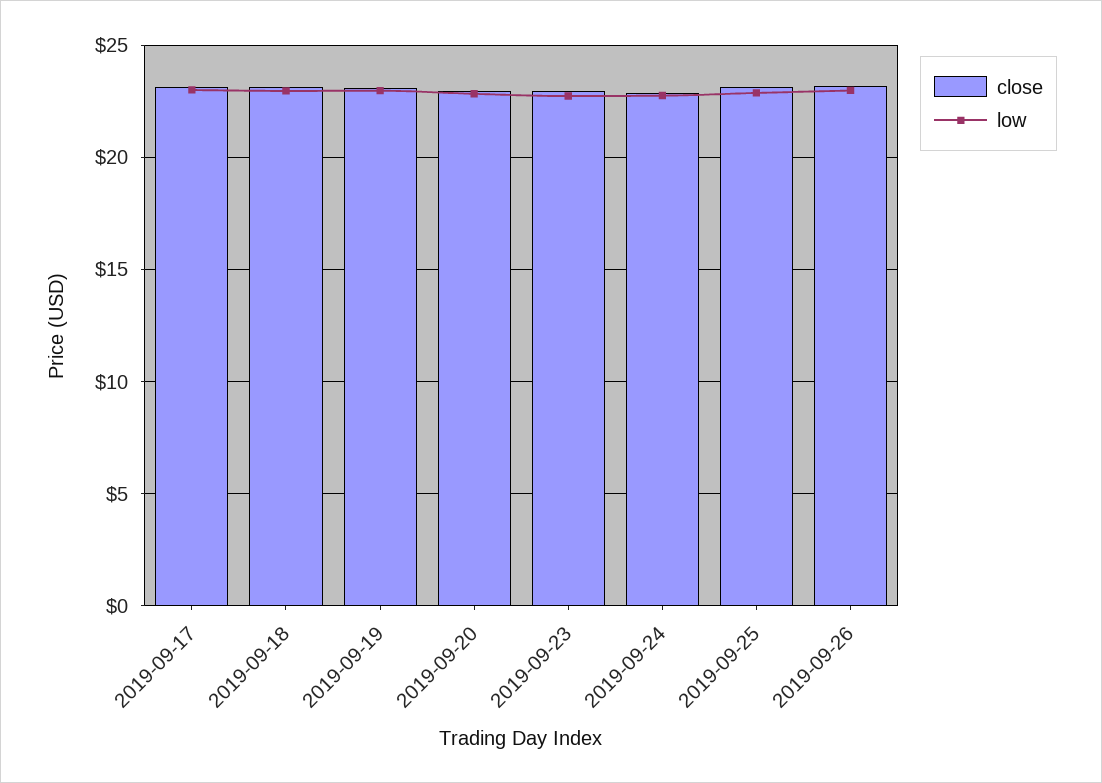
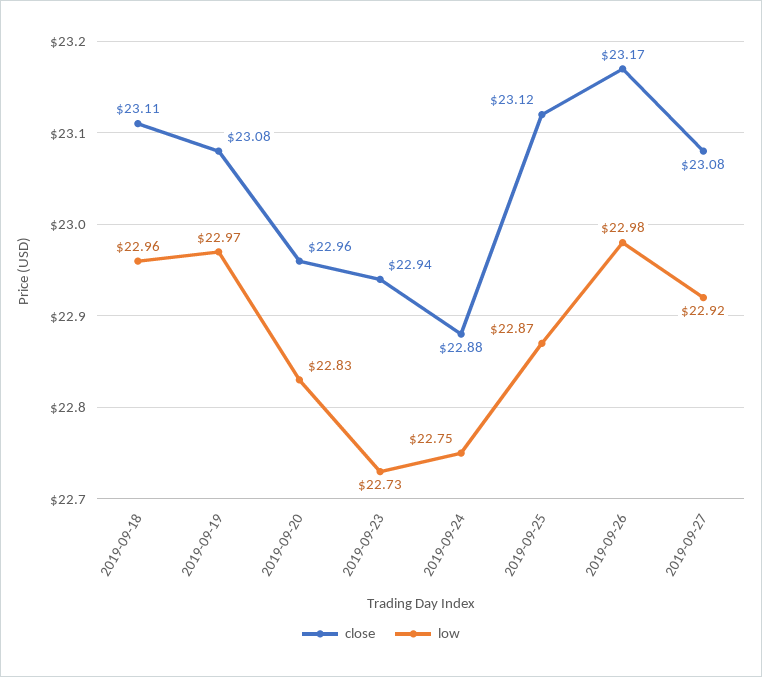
close, 2019-09-17: 23 -> none
low, 2019-09-17: 23 -> none
close, 2019-09-27: none -> 23.08
low, 2019-09-27: none -> 22.92

